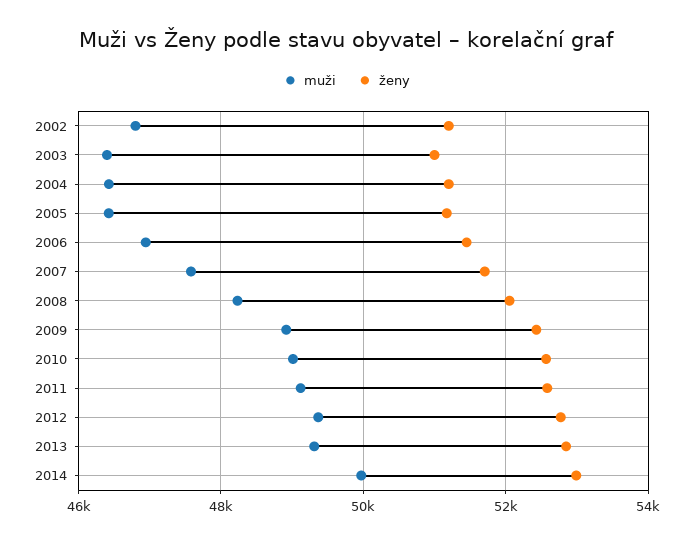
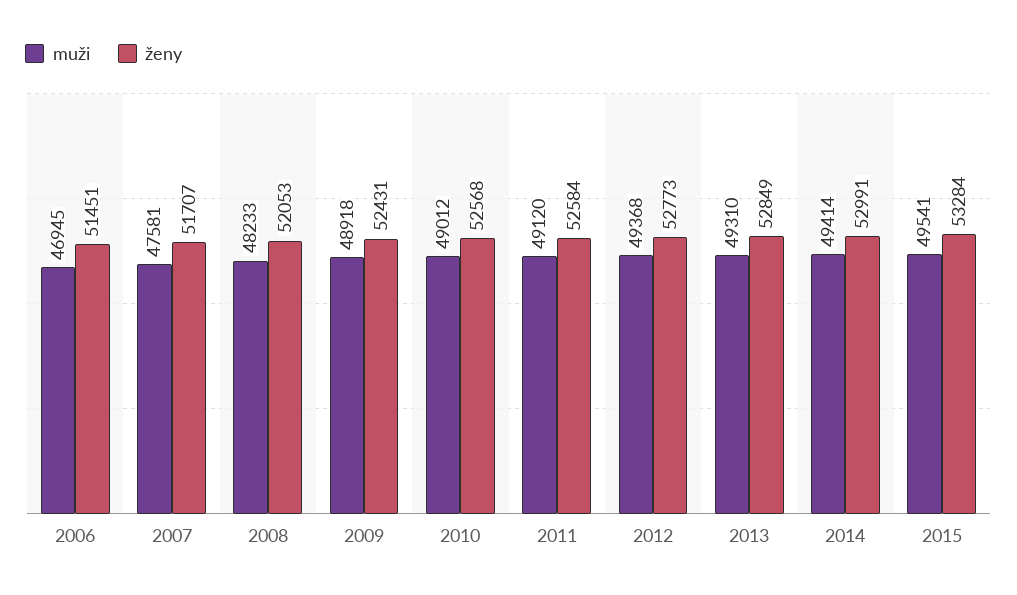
muži, 2002: 46800 -> none
ženy, 2002: 51200 -> none
muži, 2003: 46400 -> none
ženy, 2003: 51000 -> none
muži, 2004: 46400 -> none
ženy, 2004: 51200 -> none
muži, 2005: 46400 -> none
ženy, 2005: 51200 -> none
muži, 2014: 50000 -> 49414
muži, 2015: none -> 49541
ženy, 2015: none -> 53284

